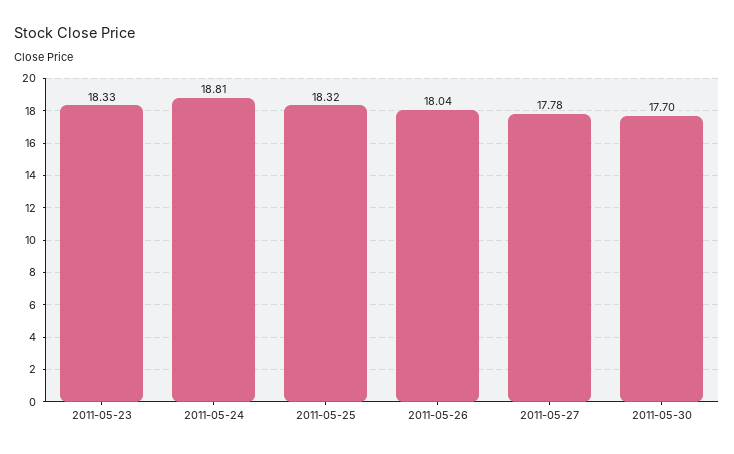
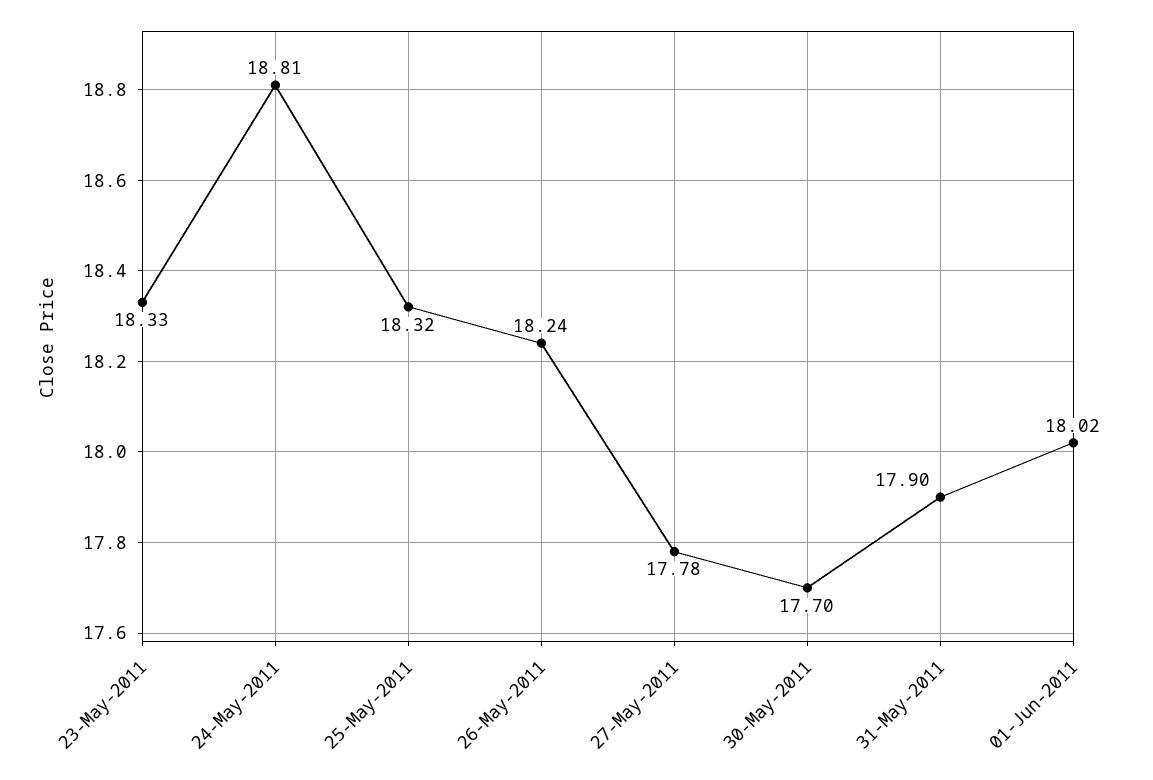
2011-05-26: 18.04 -> 18.24
31-May-2011: none -> 17.9
01-Jun-2011: none -> 18.02

